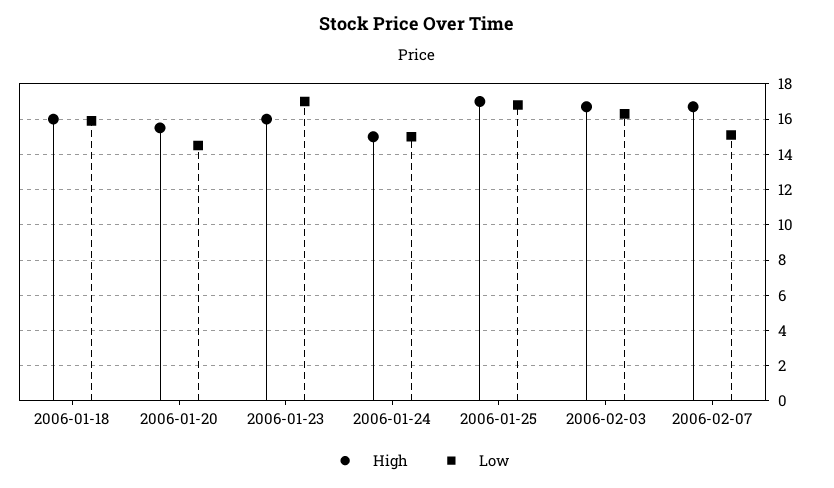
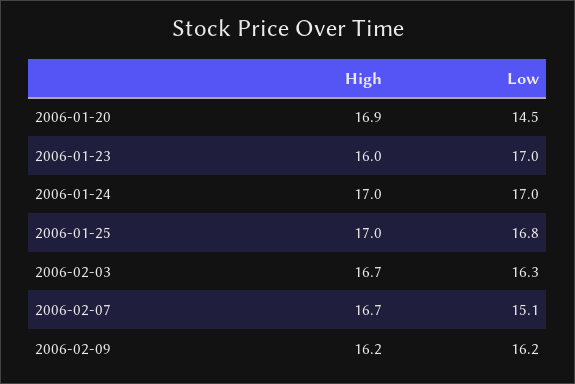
High, 2006-01-18: 16 -> none
Low, 2006-01-18: 16 -> none
High, 2006-01-20: 15.5 -> 16.9
High, 2006-01-24: 15 -> 17
Low, 2006-01-24: 15 -> 17
High, 2006-02-09: none -> 16.2
Low, 2006-02-09: none -> 16.2

